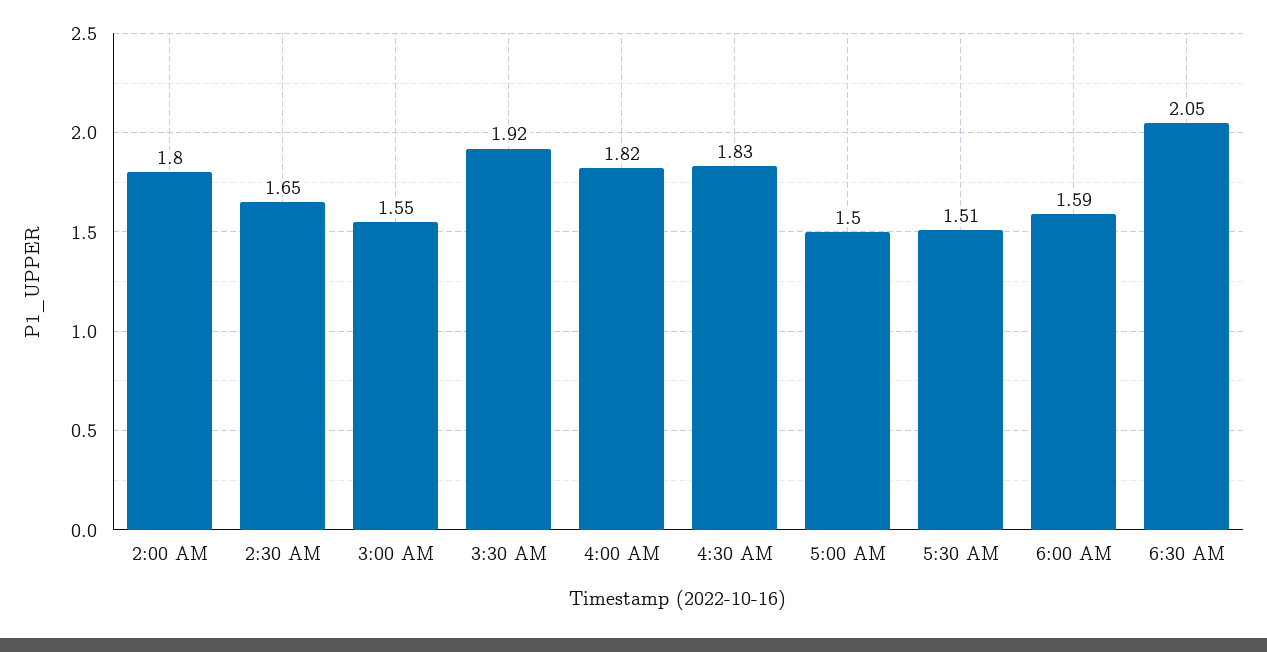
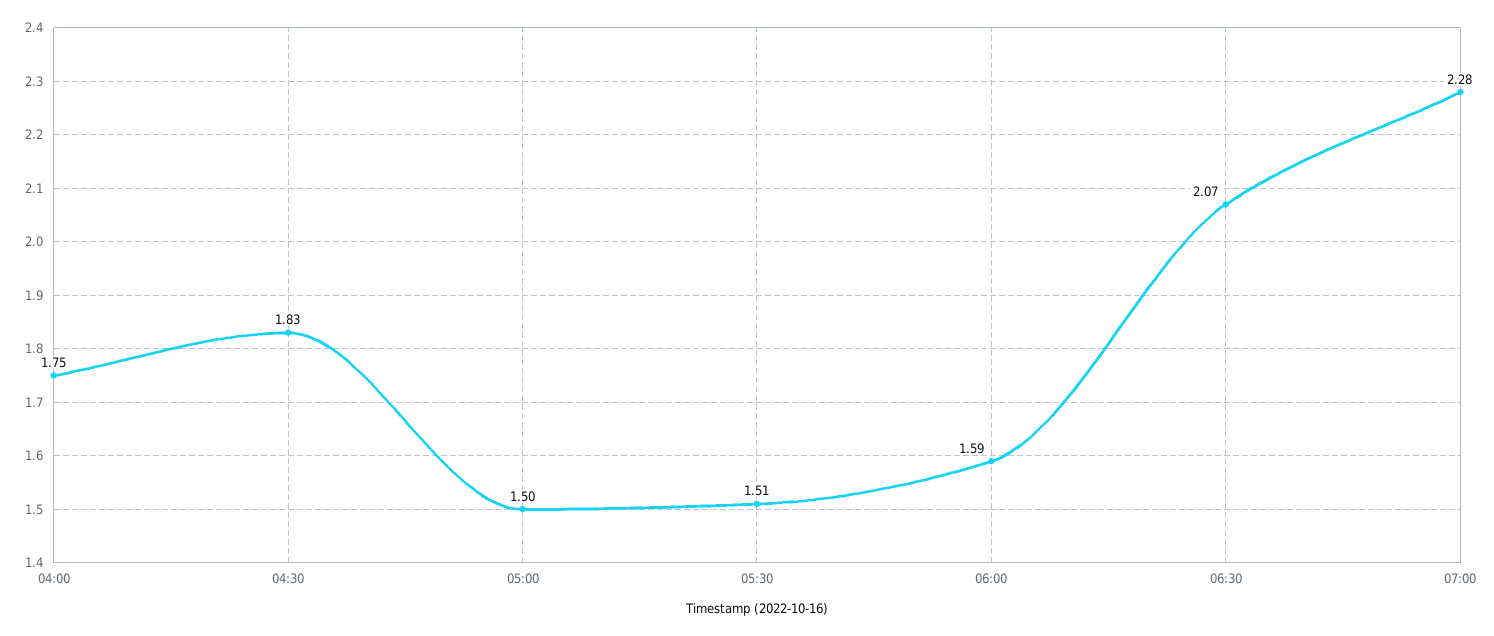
2:00 AM: 1.8 -> none
2:30 AM: 1.65 -> none
3:00 AM: 1.55 -> none
3:30 AM: 1.92 -> none
4:00 AM: 1.82 -> 1.75
6:30 AM: 2.05 -> 2.07
07:00: none -> 2.28

